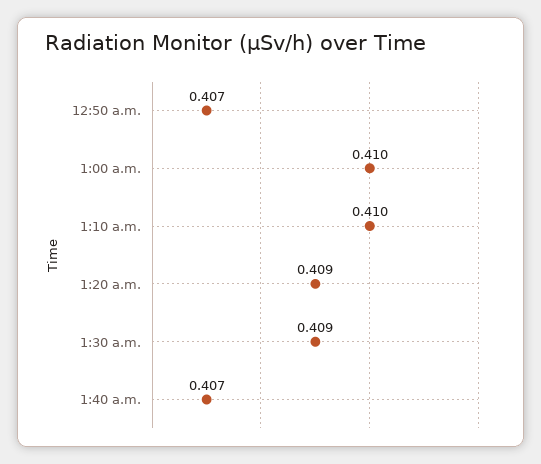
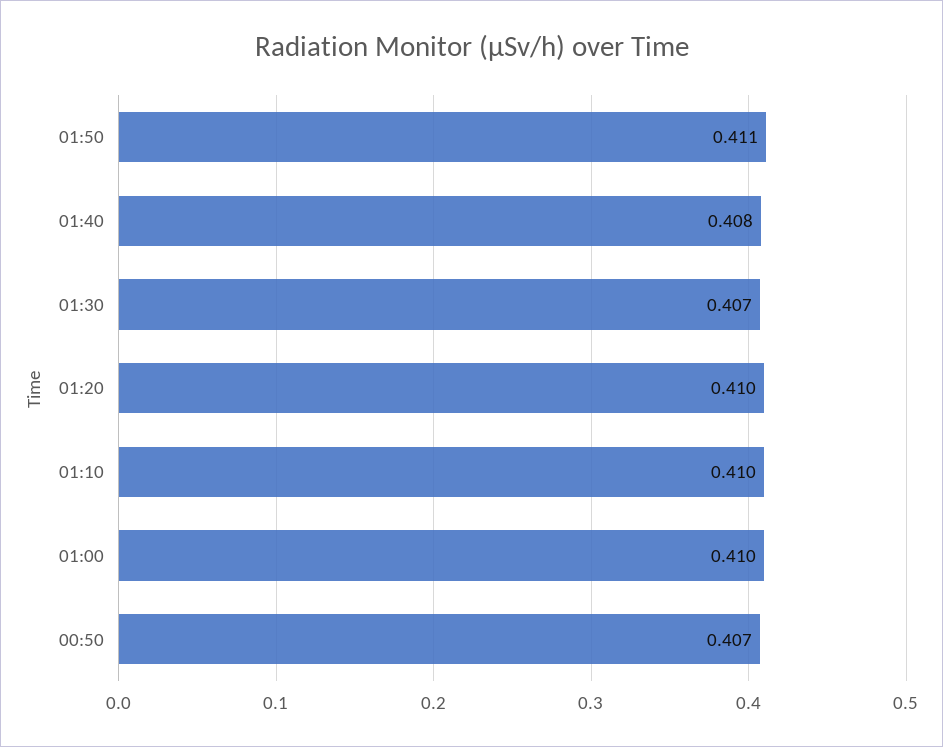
1:20 a.m.: 0.409 -> 0.41
1:30 a.m.: 0.409 -> 0.407
1:40 a.m.: 0.407 -> 0.408
01:50: none -> 0.411

